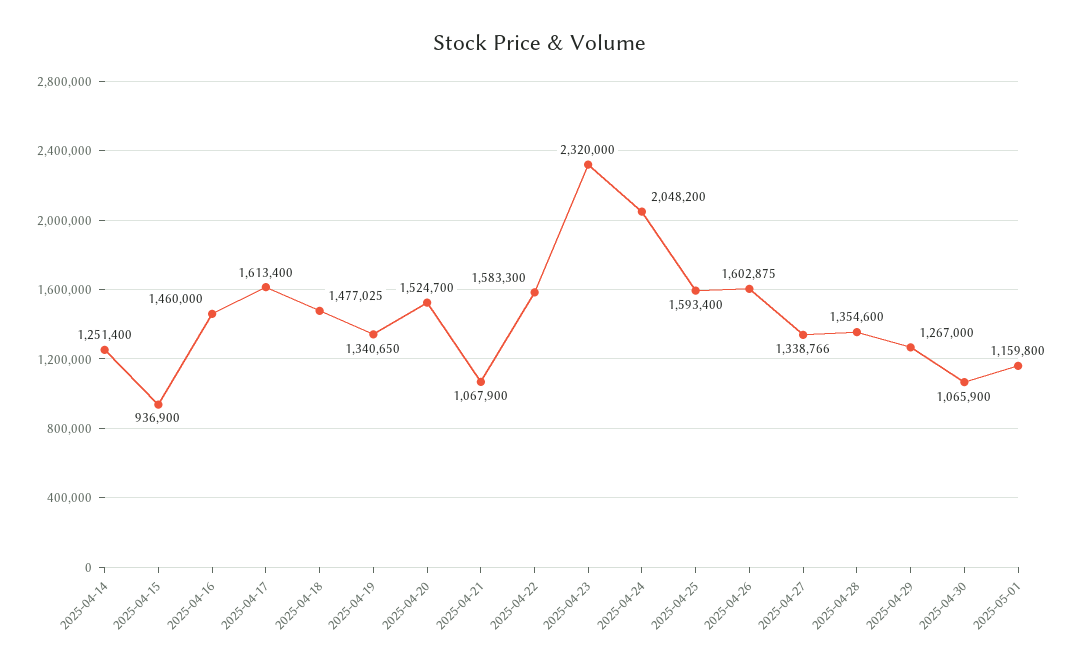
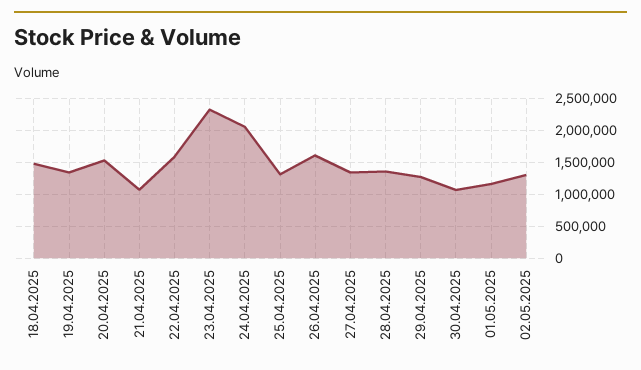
2025-04-14: 1251400 -> none
2025-04-15: 936900 -> none
2025-04-16: 1460000 -> none
2025-04-17: 1613400 -> none
2025-04-25: 1593400 -> 1300000
02.05.2025: none -> 1300000

